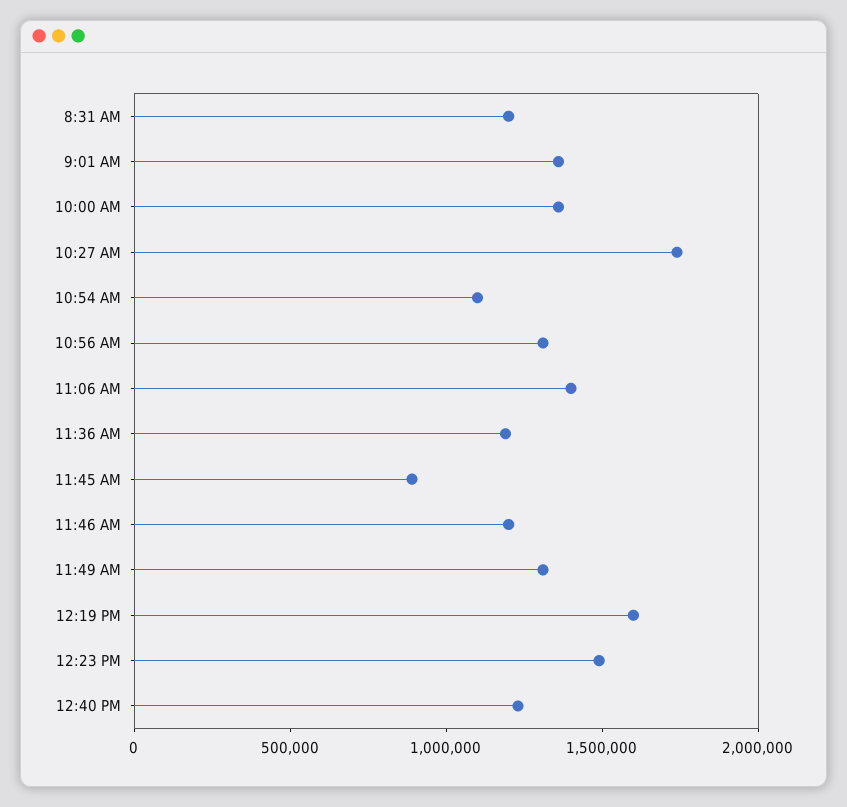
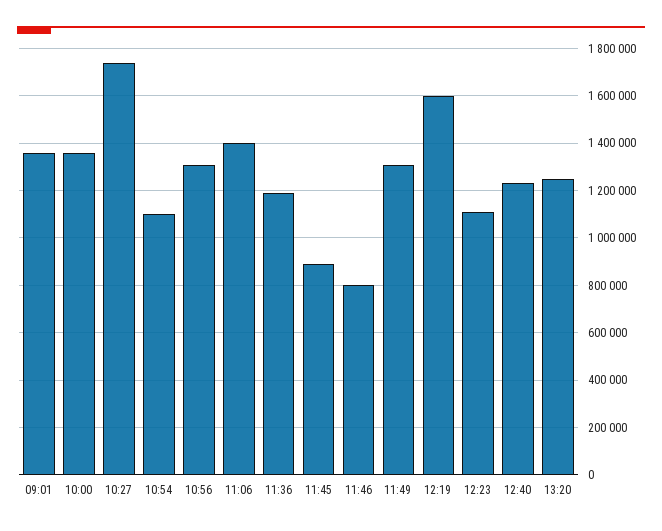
8:31 AM: 1200000 -> none
11:46 AM: 1200000 -> 800000
12:23 PM: 1500000 -> 1100000
13:20: none -> 1250000

